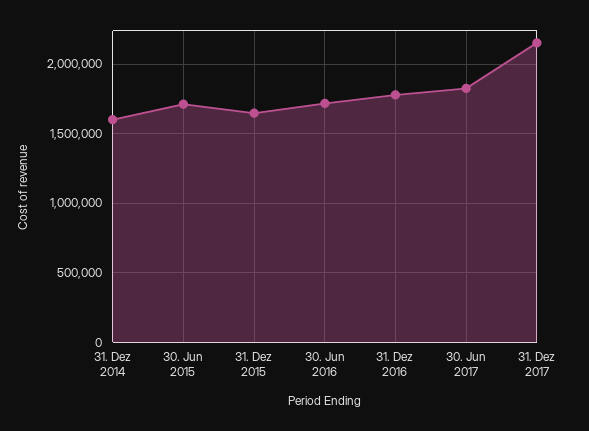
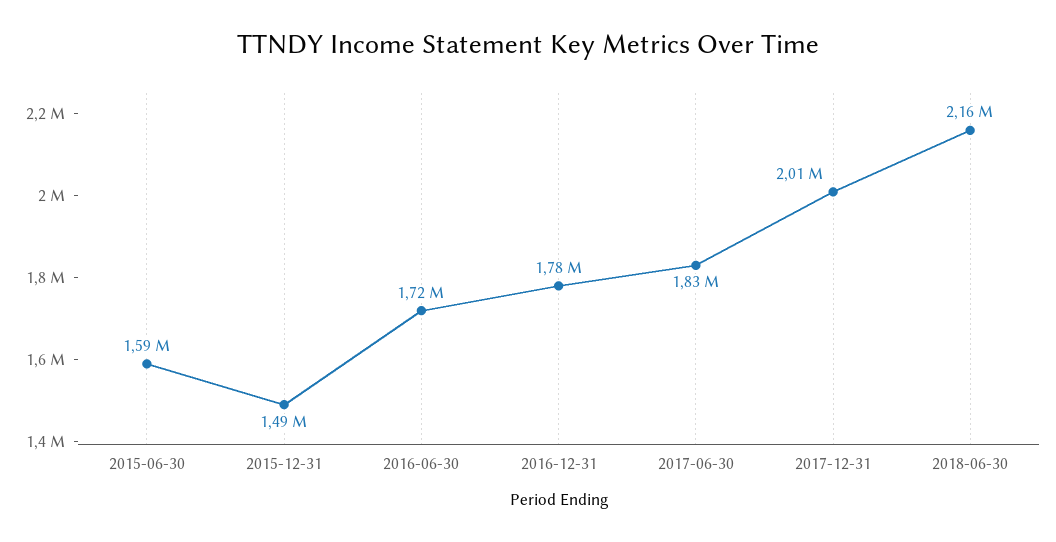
31. Dez 2014: 1600000 -> none
30. Jun 2015: 1700000 -> 1590000
31. Dez 2015: 1650000 -> 1490000
31. Dez 2017: 2150000 -> 2010000
2018-06-30: none -> 2160000

